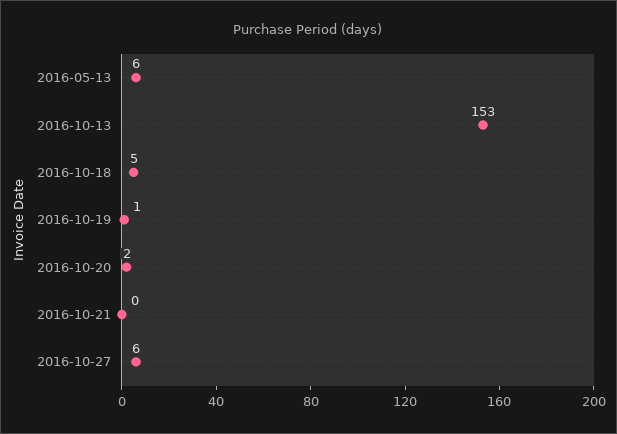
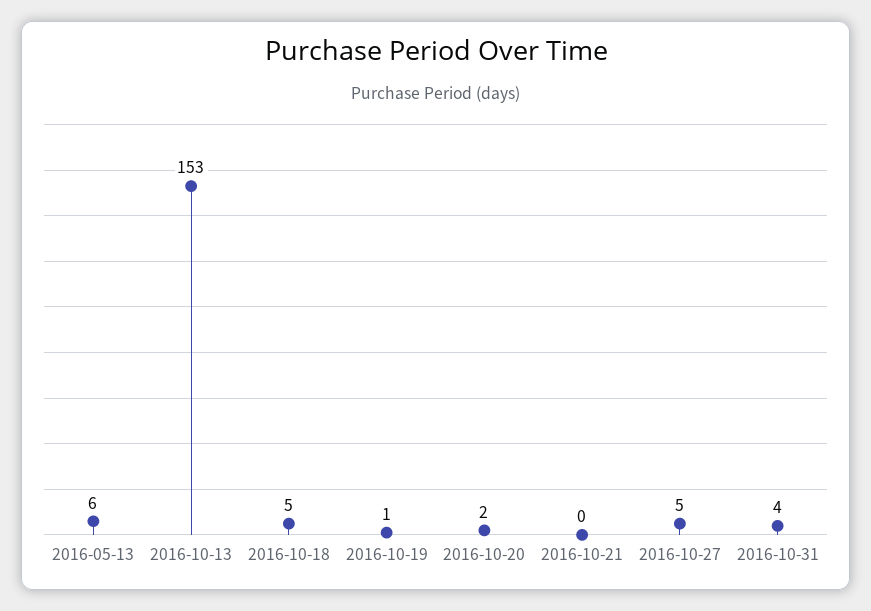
2016-10-27: 6 -> 5
2016-10-31: none -> 4

